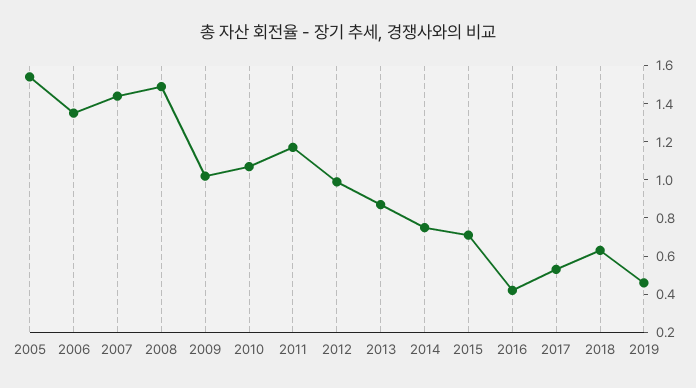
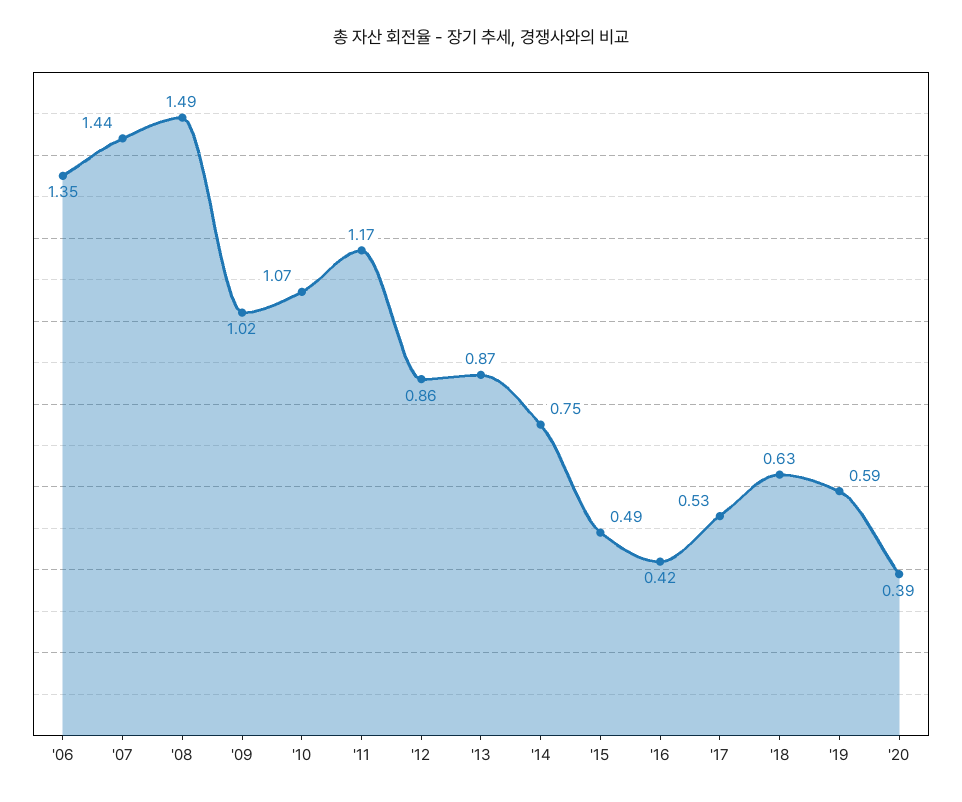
2005: 1.55 -> none
2012: 1 -> 0.86
2015: 0.7 -> 0.49
2019: 0.45 -> 0.59
'20: none -> 0.39

